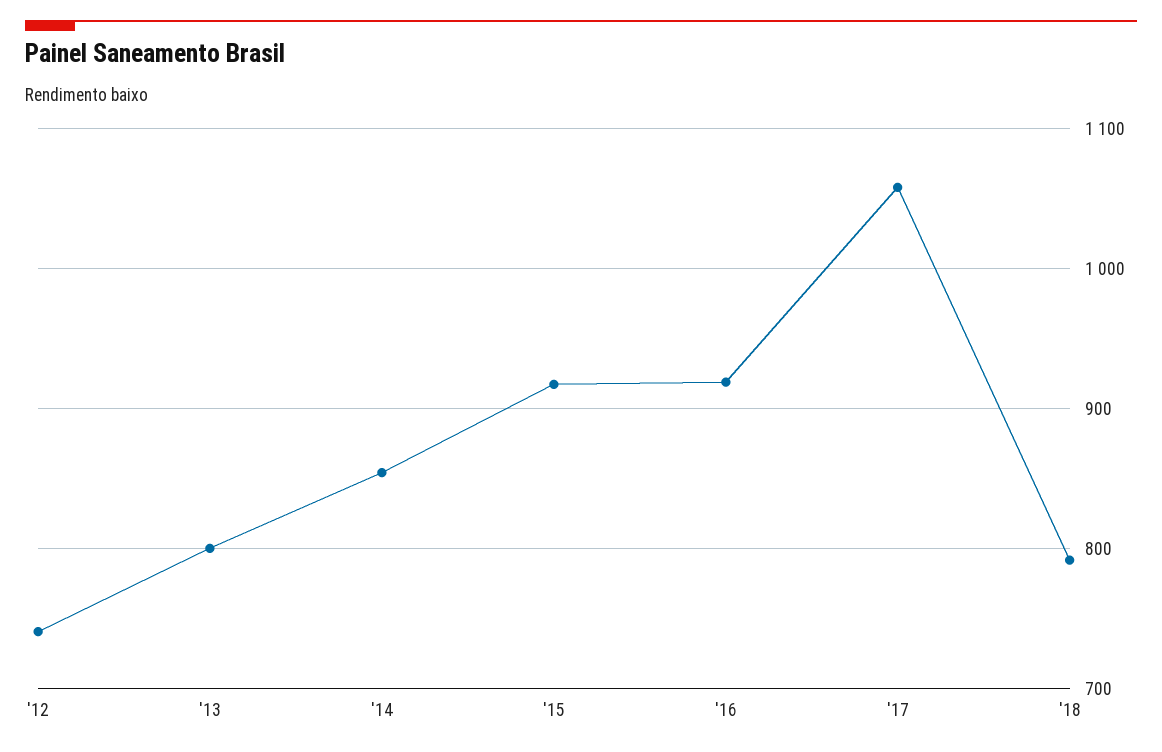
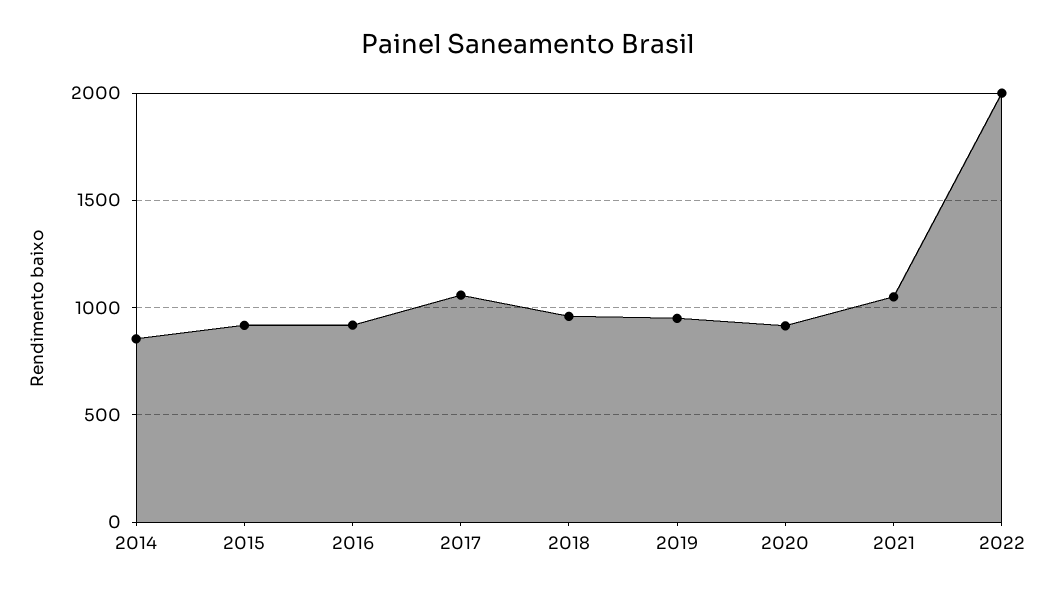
'12: 740 -> none
'13: 800 -> none
'18: 790 -> 950
2019: none -> 950
2020: none -> 900
2021: none -> 1050
2022: none -> 2000

